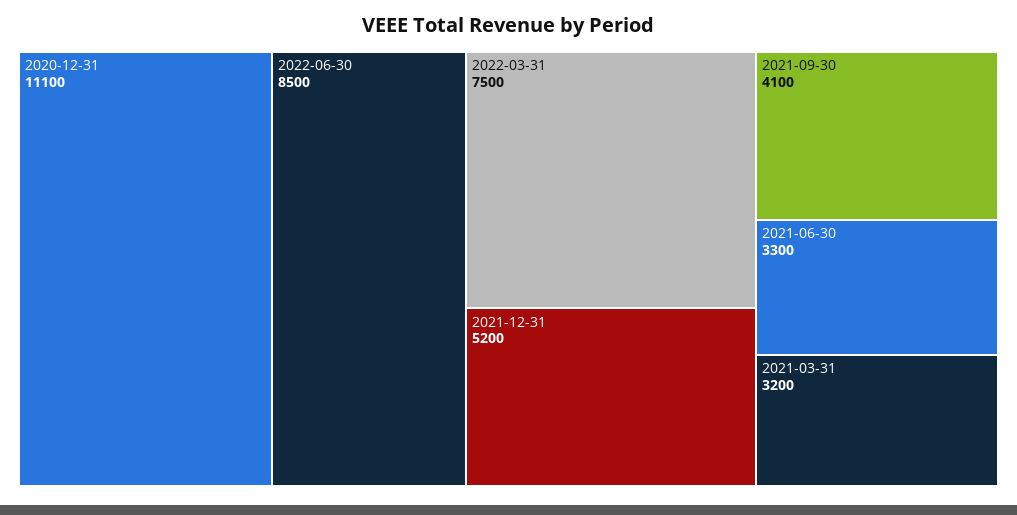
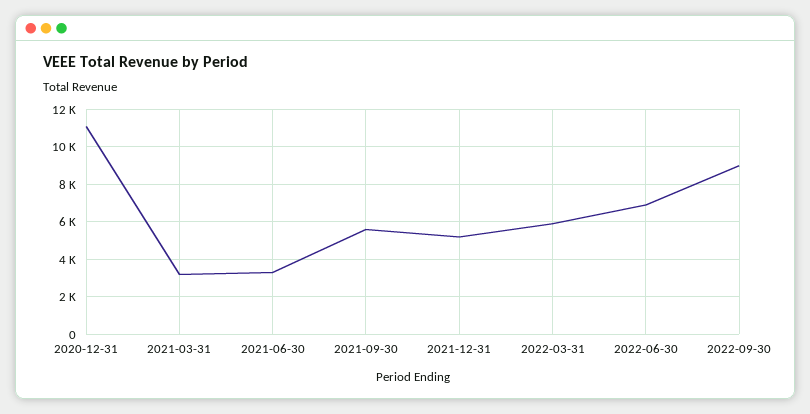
2022-06-30: 8500 -> 7000
2022-03-31: 7500 -> 6000
2021-09-30: 4100 -> 5500
2022-09-30: none -> 9000

